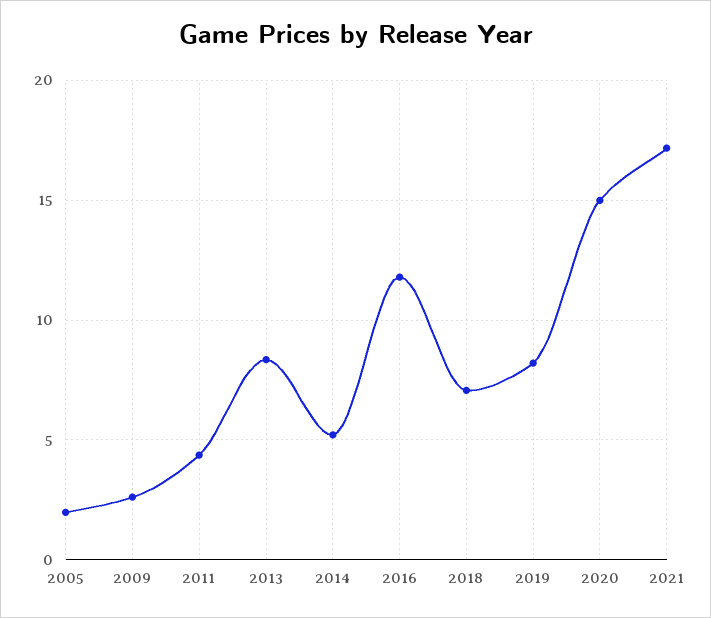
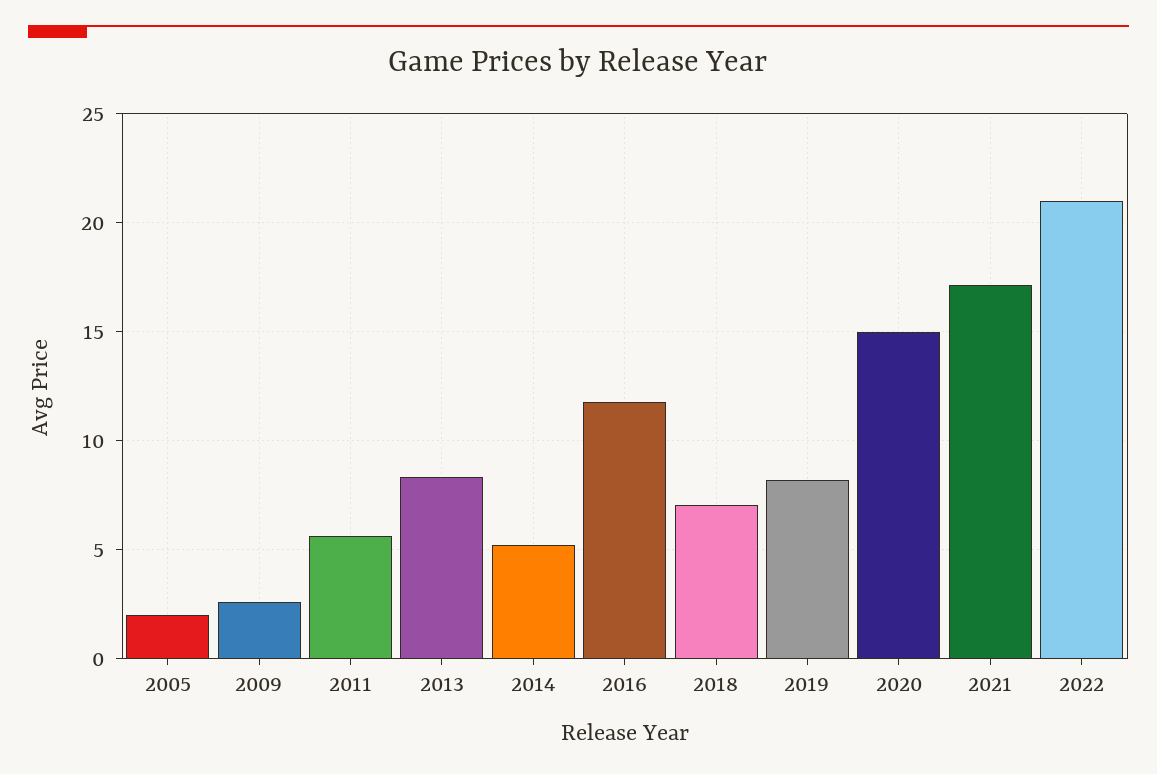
2011: 4.5 -> 5.5
2022: none -> 21

